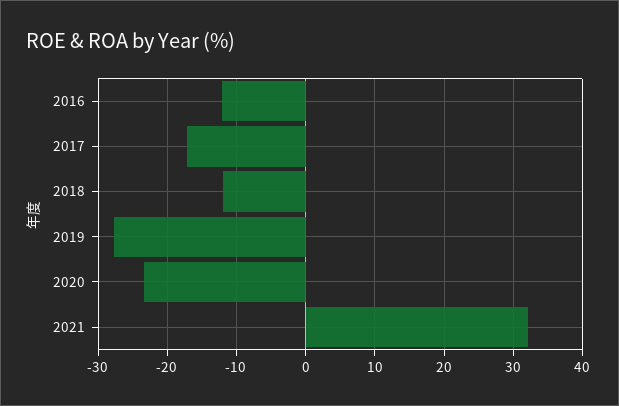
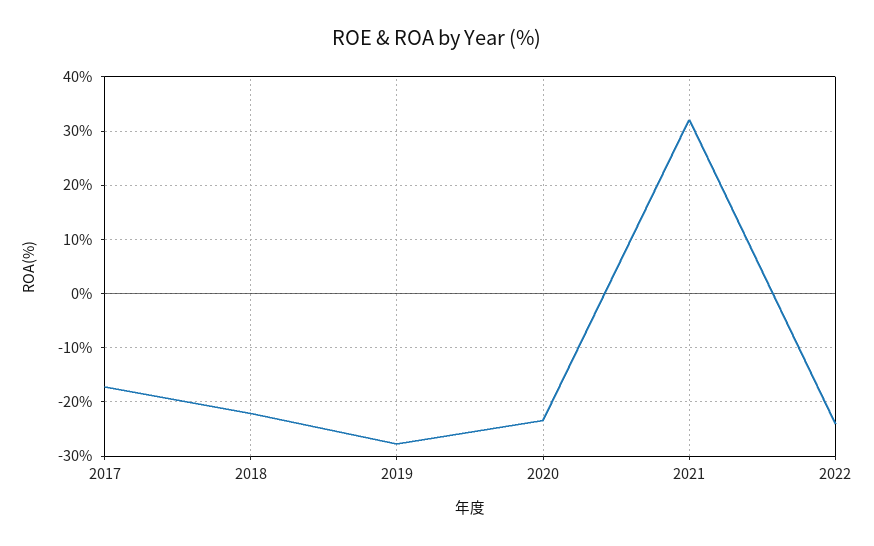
2016: -12 -> none
2018: -12 -> -22
2022: none -> -24

